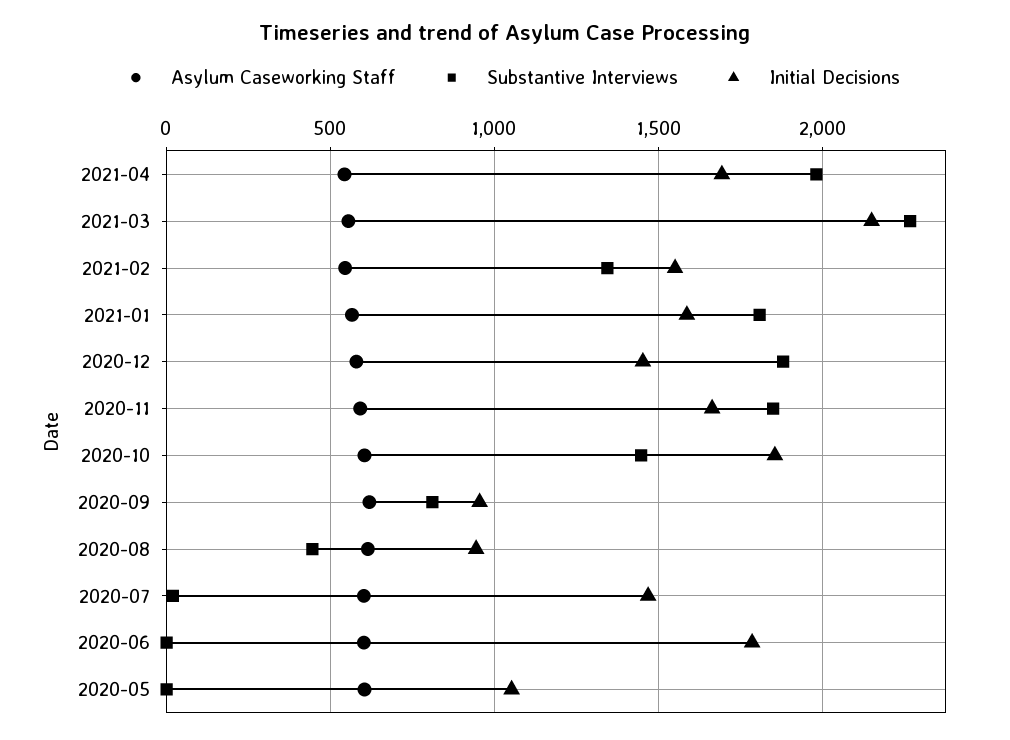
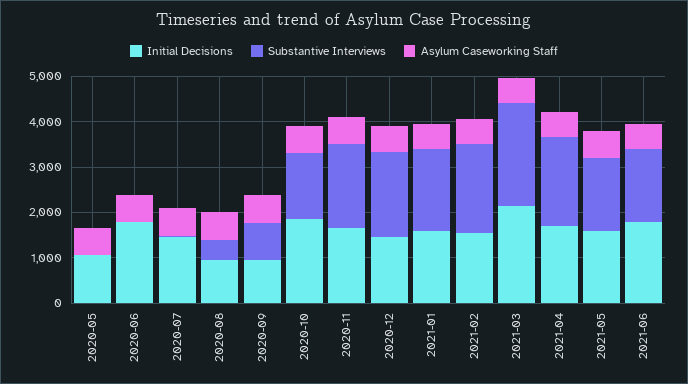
Substantive Interviews, 2021-02: 1350 -> 2000
Initial Decisions, 2021-05: none -> 1600
Substantive Interviews, 2021-05: none -> 1600
Asylum Caseworking Staff, 2021-05: none -> 600
Initial Decisions, 2021-06: none -> 1800
Substantive Interviews, 2021-06: none -> 1600
Asylum Caseworking Staff, 2021-06: none -> 600

